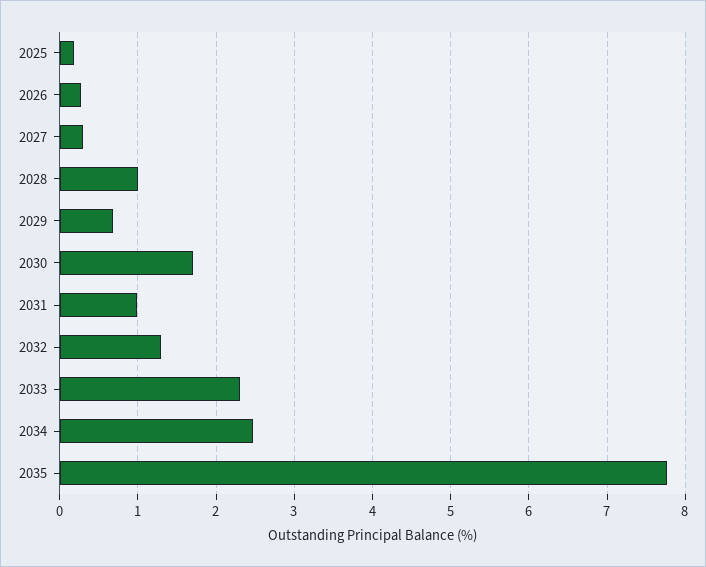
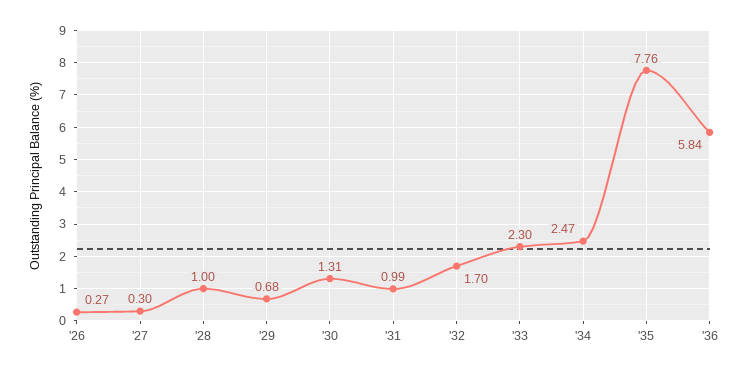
2025: 0.2 -> none
2030: 1.7 -> 1.31
2032: 1.3 -> 1.7
'36: none -> 5.84

